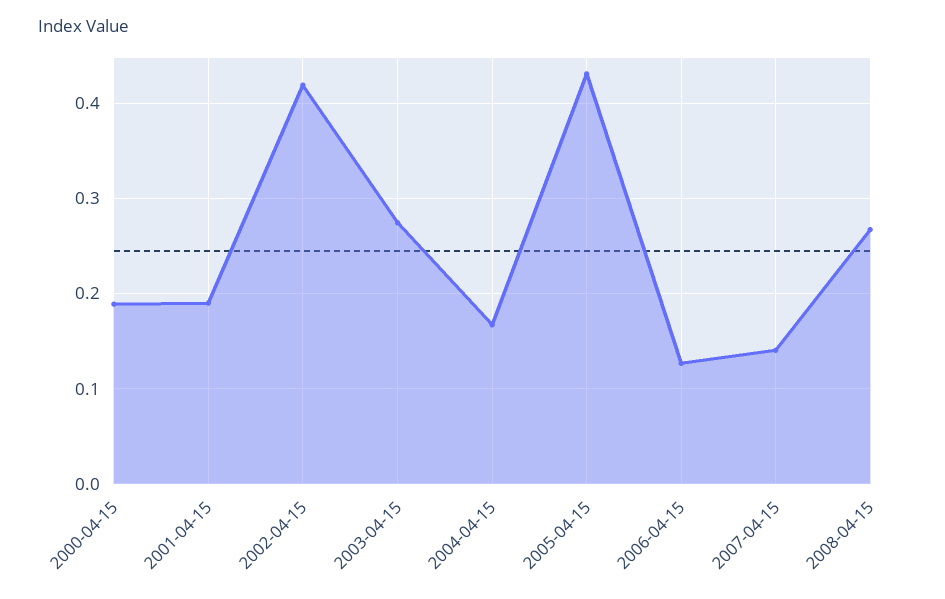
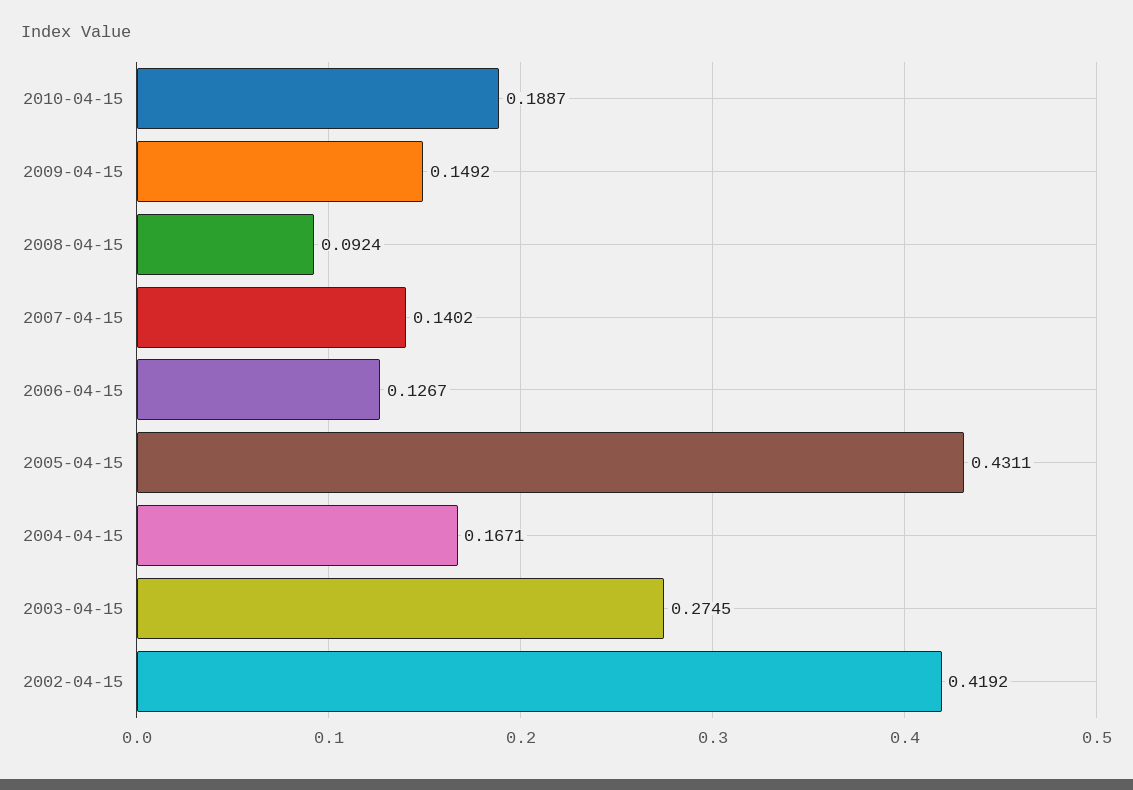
2000-04-15: 0.19 -> none
2001-04-15: 0.19 -> none
2008-04-15: 0.27 -> 0.0924
2010-04-15: none -> 0.1887
2009-04-15: none -> 0.1492

